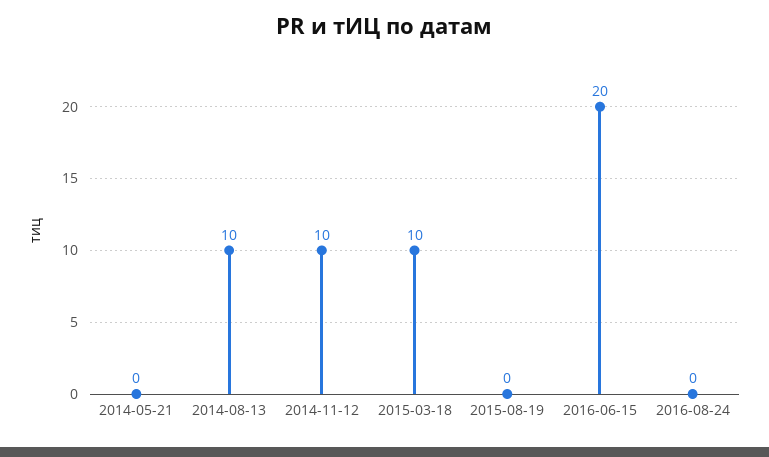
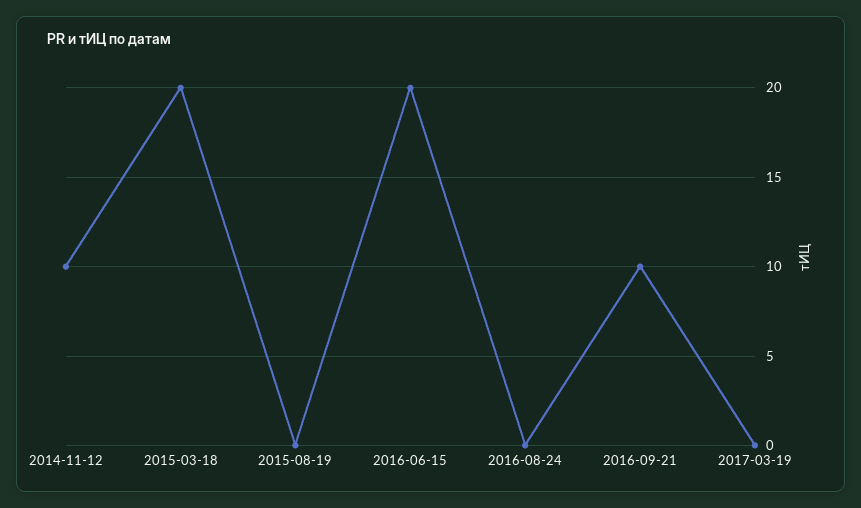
2014-05-21: 0 -> none
2014-08-13: 10 -> none
2015-03-18: 10 -> 20
2016-09-21: none -> 10
2017-03-19: none -> 0

